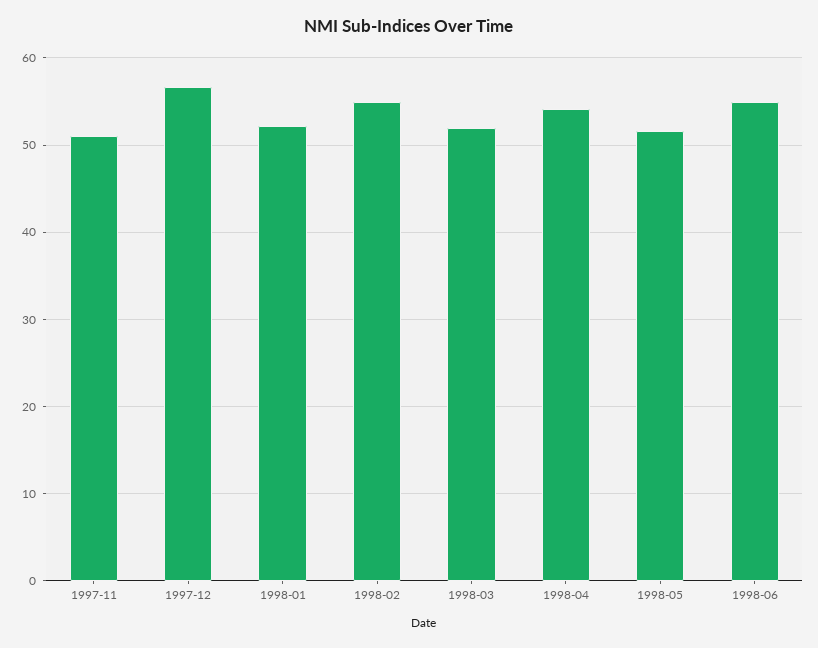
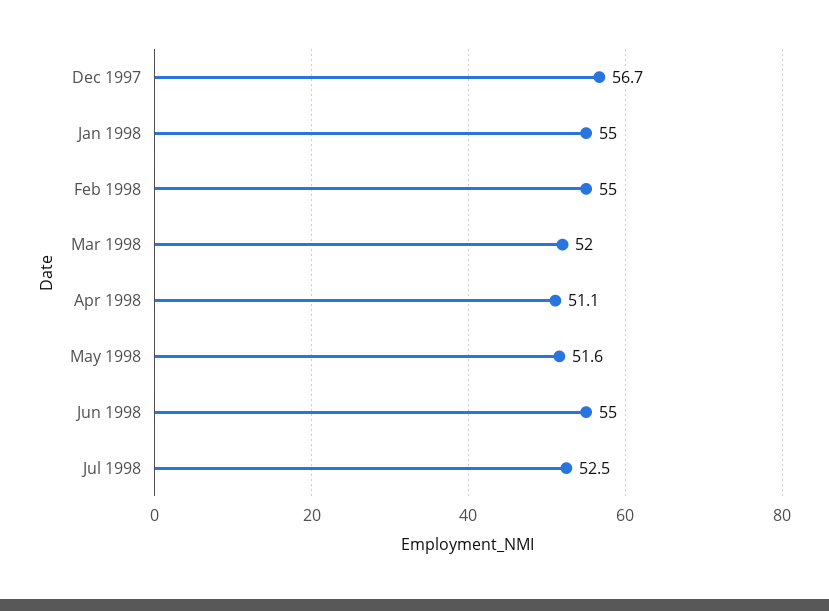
1997-11: 51 -> none
1998-01: 52 -> 55
1998-04: 54 -> 51.1
Jul 1998: none -> 52.5

